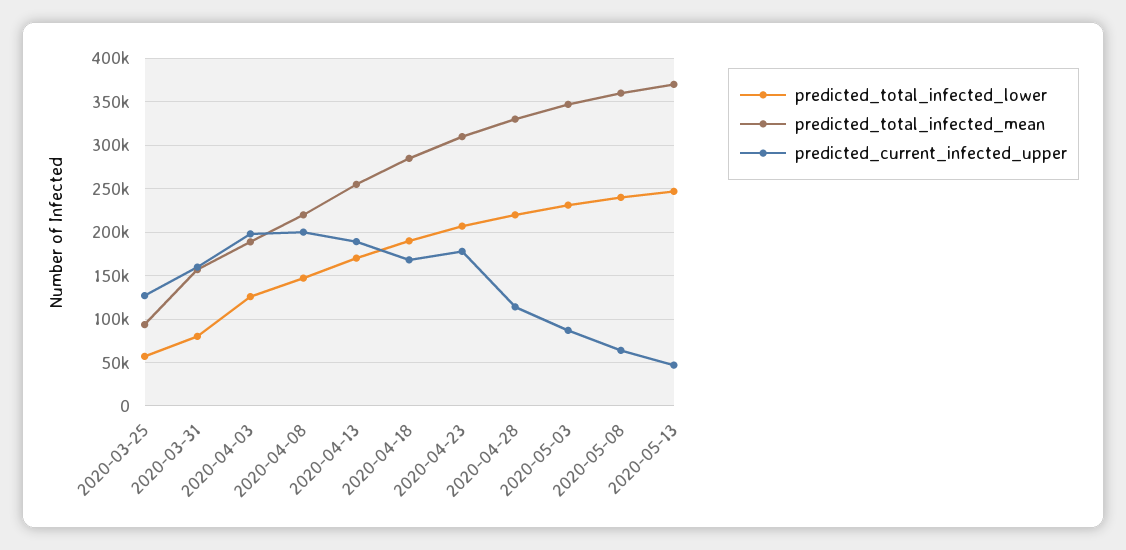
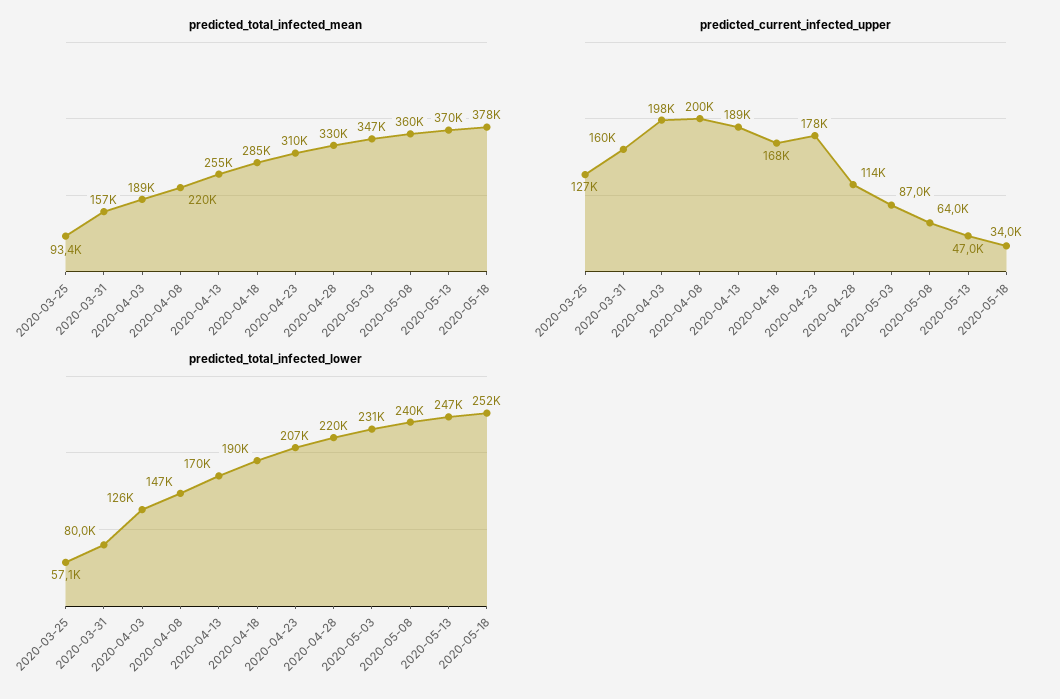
predicted_total_infected_mean, 2020-05-18: none -> 378000
predicted_current_infected_upper, 2020-05-18: none -> 34000
predicted_total_infected_lower, 2020-05-18: none -> 252000

